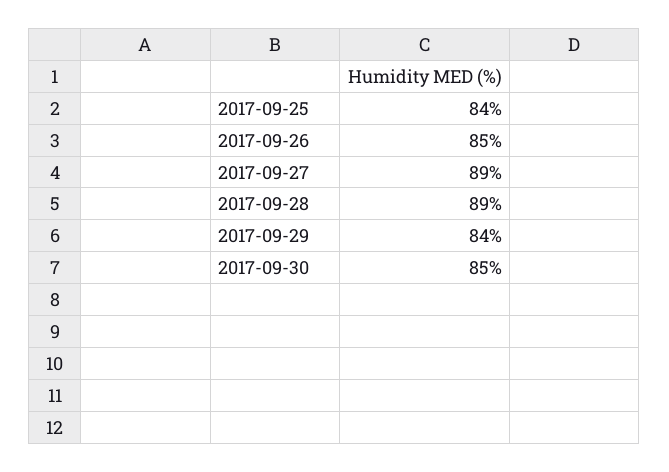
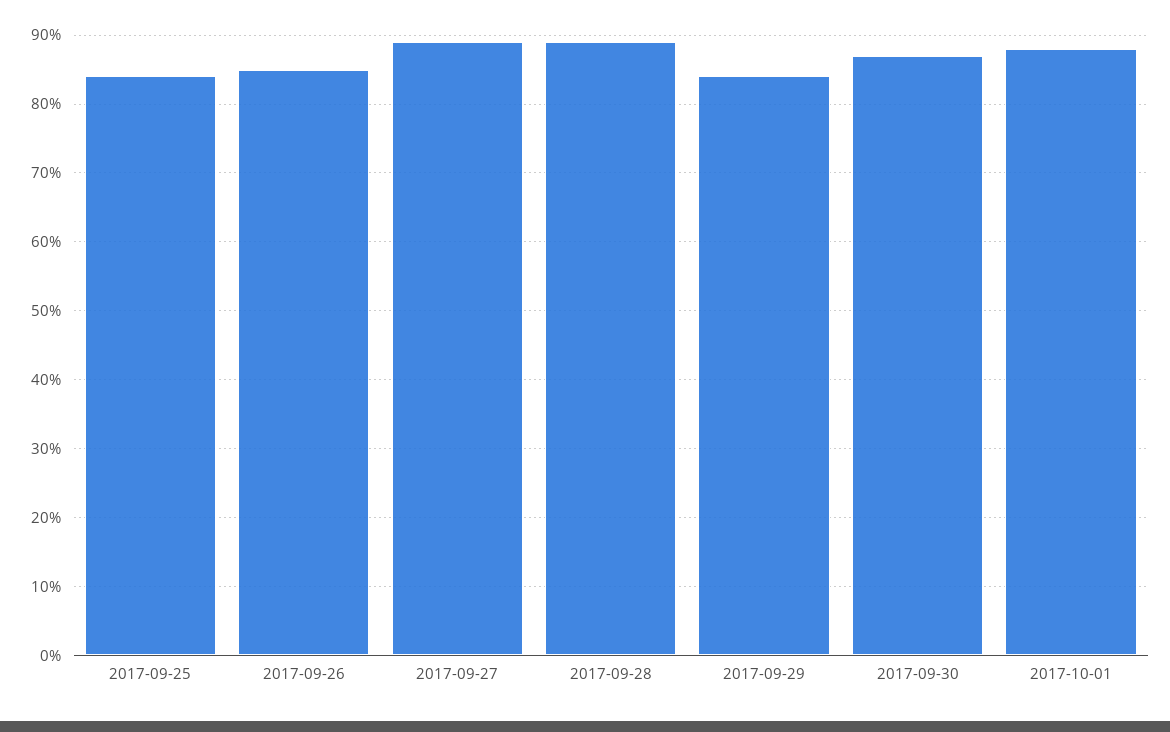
2017-09-30: 85 -> 87
2017-10-01: none -> 88

